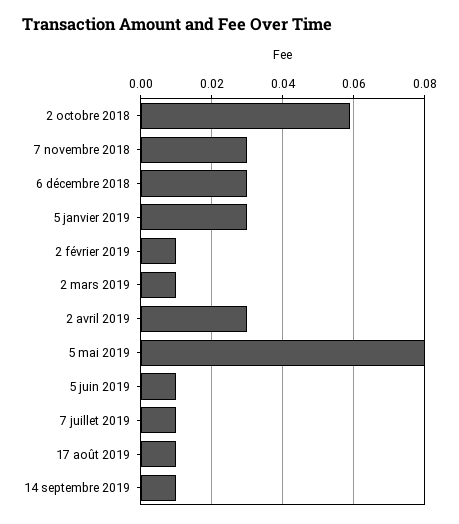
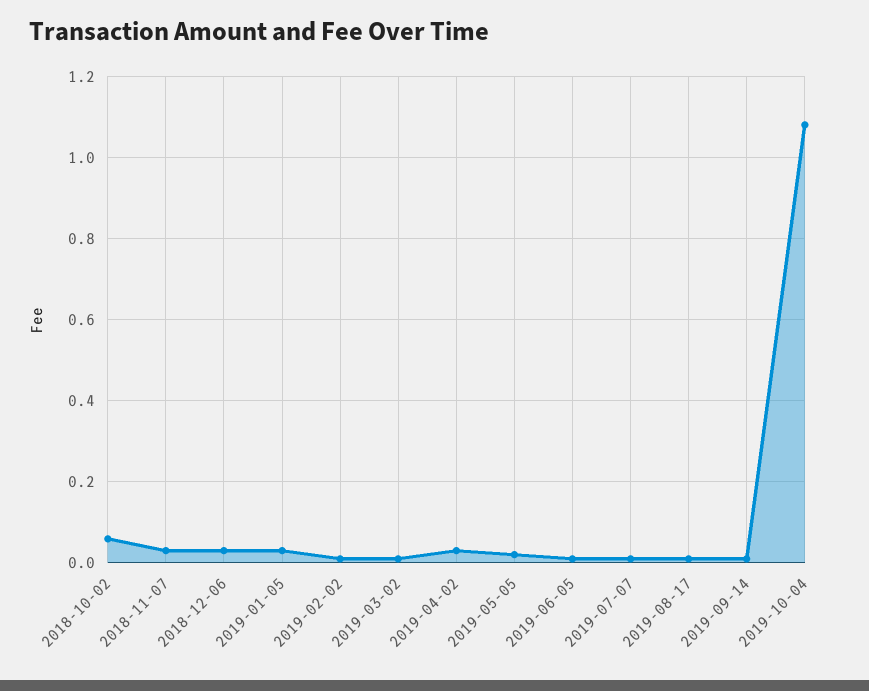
5 mai 2019: 0.08 -> 0.02
2019-10-04: none -> 1.08

